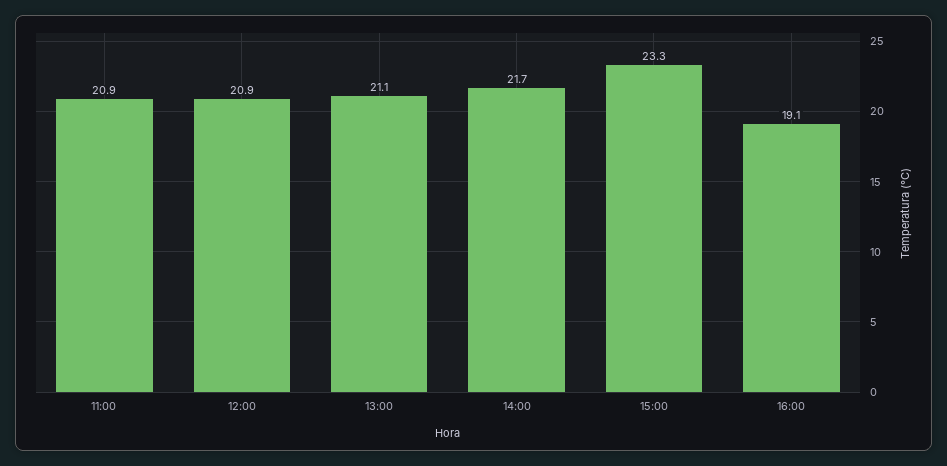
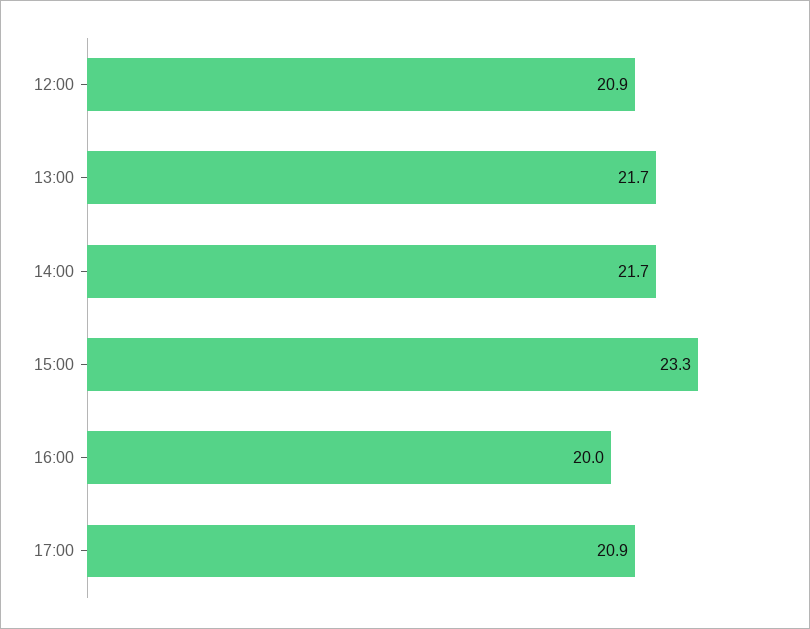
11:00: 20.9 -> none
13:00: 21.1 -> 21.7
16:00: 19.1 -> 20
17:00: none -> 20.9

